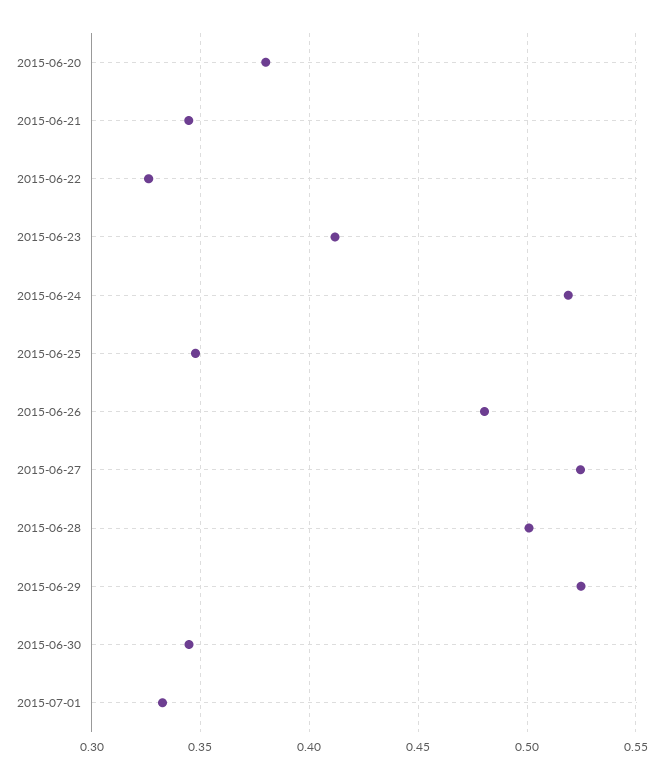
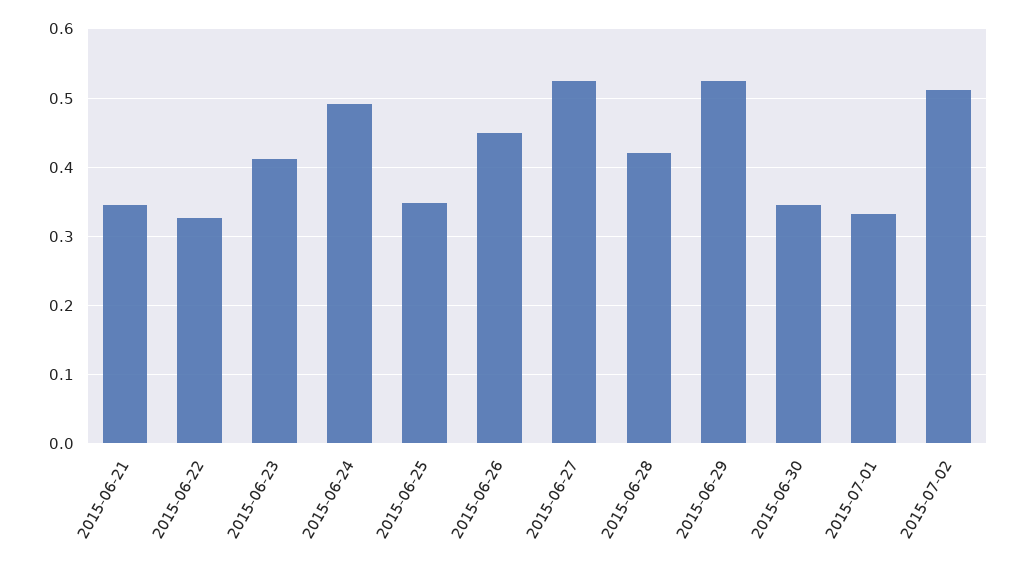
2015-06-20: 0.38 -> none
2015-06-24: 0.52 -> 0.49
2015-06-26: 0.48 -> 0.45
2015-06-28: 0.5 -> 0.42
2015-07-02: none -> 0.51

